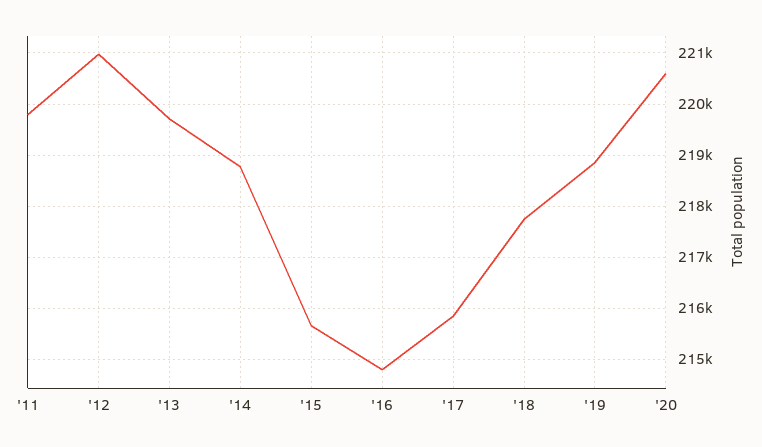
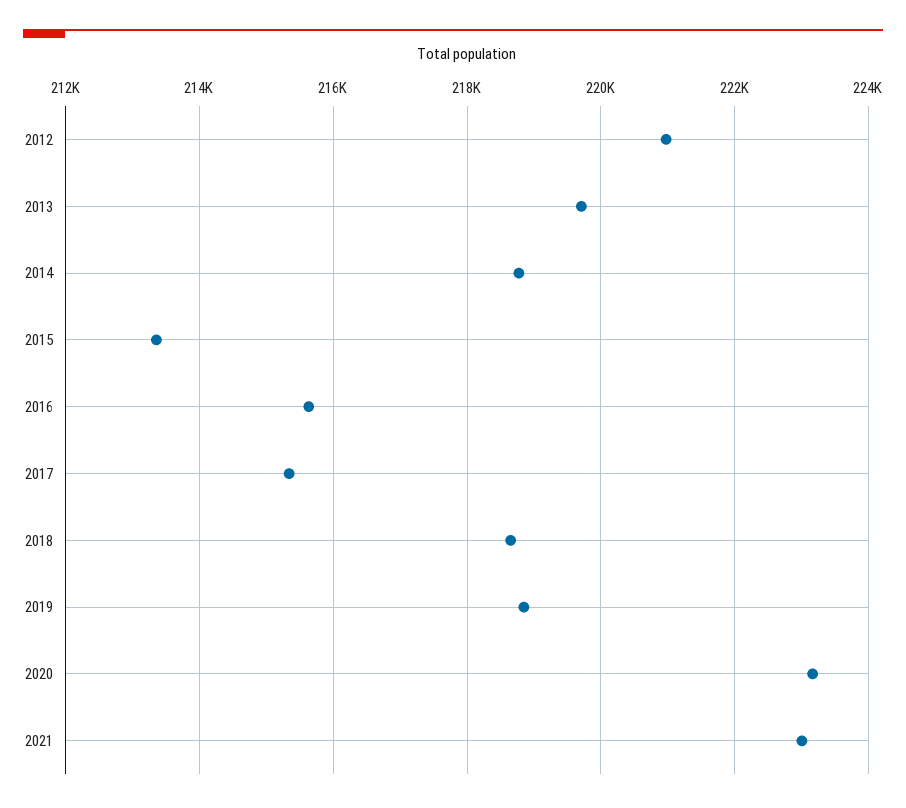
'11: 219800 -> none
'15: 215600 -> 213400
'16: 214800 -> 215600
'17: 215800 -> 215400
'18: 217800 -> 218600
'20: 220600 -> 223200
2021: none -> 223000

